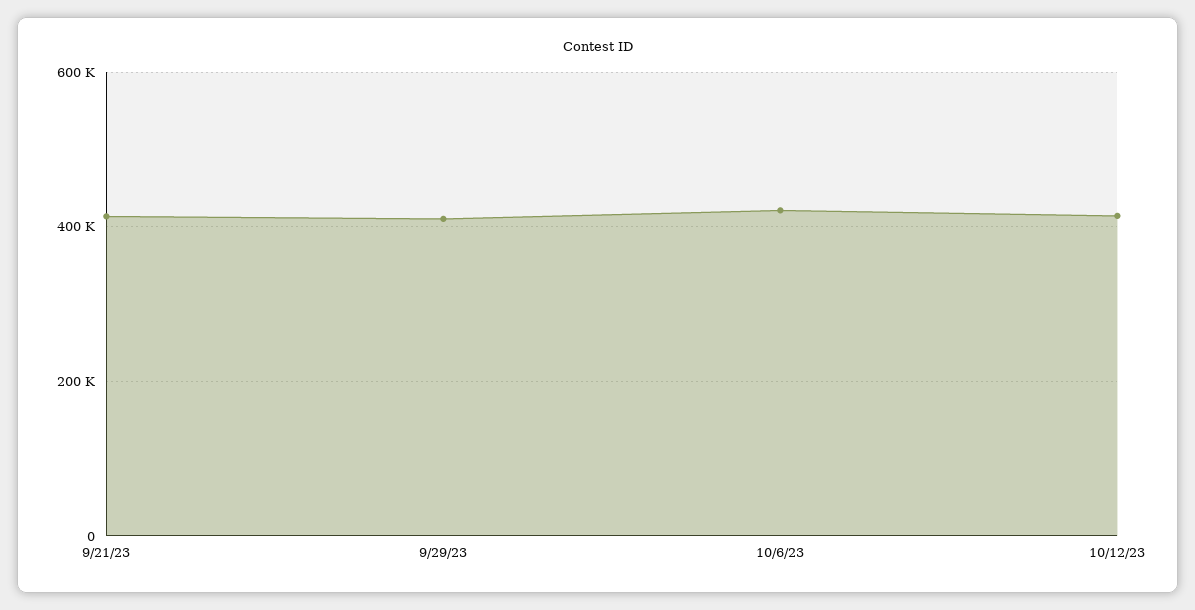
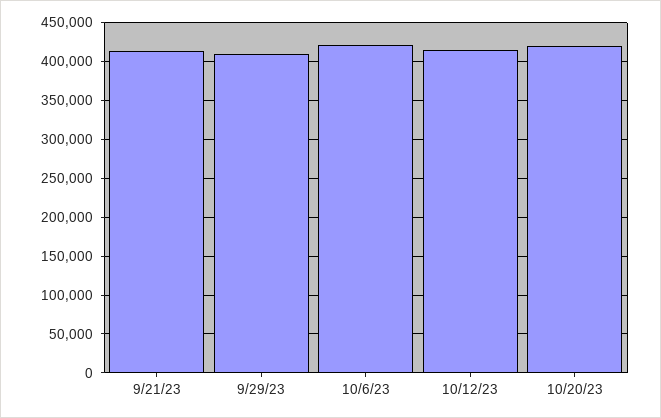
10/20/23: none -> 420000

